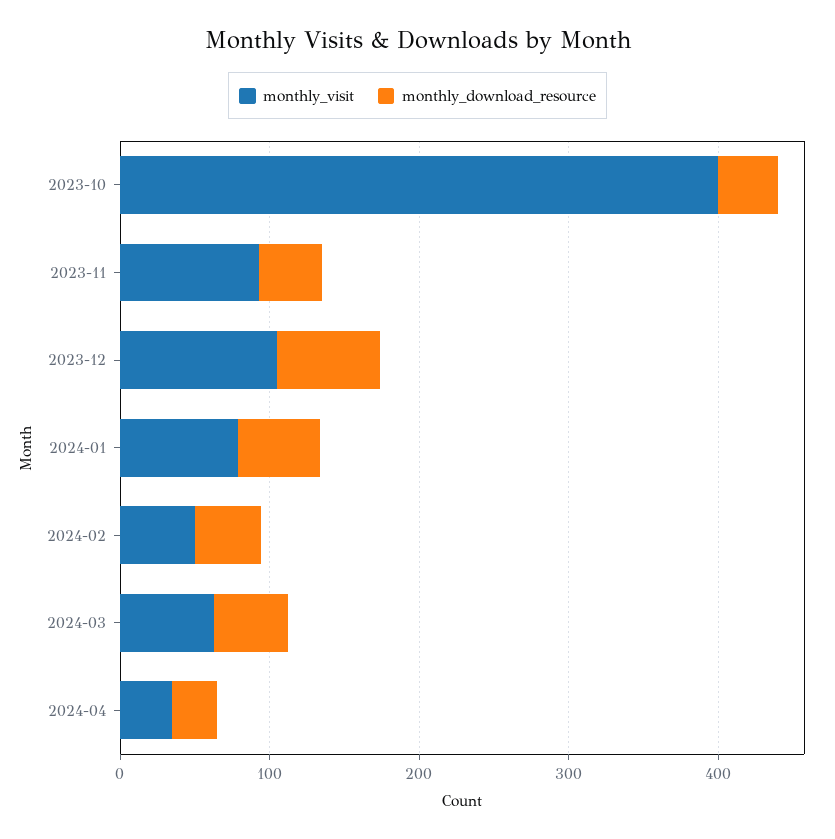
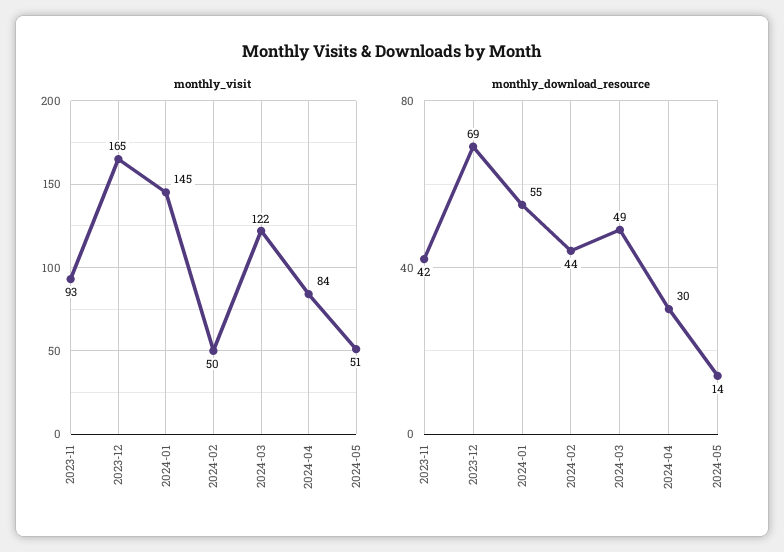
monthly_visit, 2023-10: 400 -> none
monthly_download_resource, 2023-10: 40 -> none
monthly_visit, 2023-12: 100 -> 165
monthly_visit, 2024-01: 80 -> 145
monthly_visit, 2024-03: 60 -> 122
monthly_visit, 2024-04: 40 -> 84
monthly_visit, 2024-05: none -> 51
monthly_download_resource, 2024-05: none -> 14

